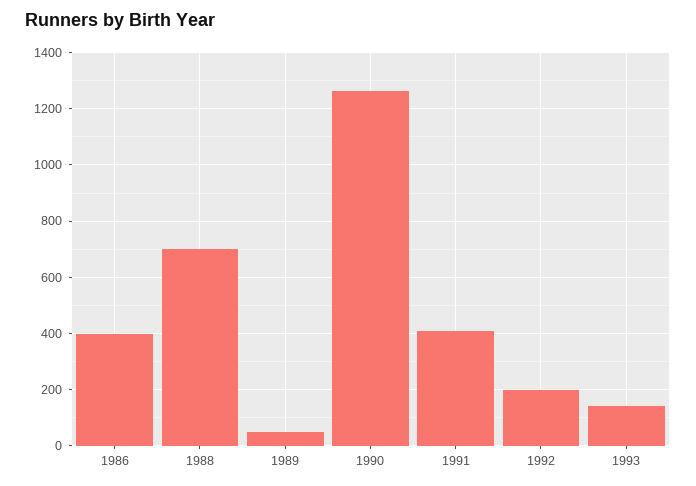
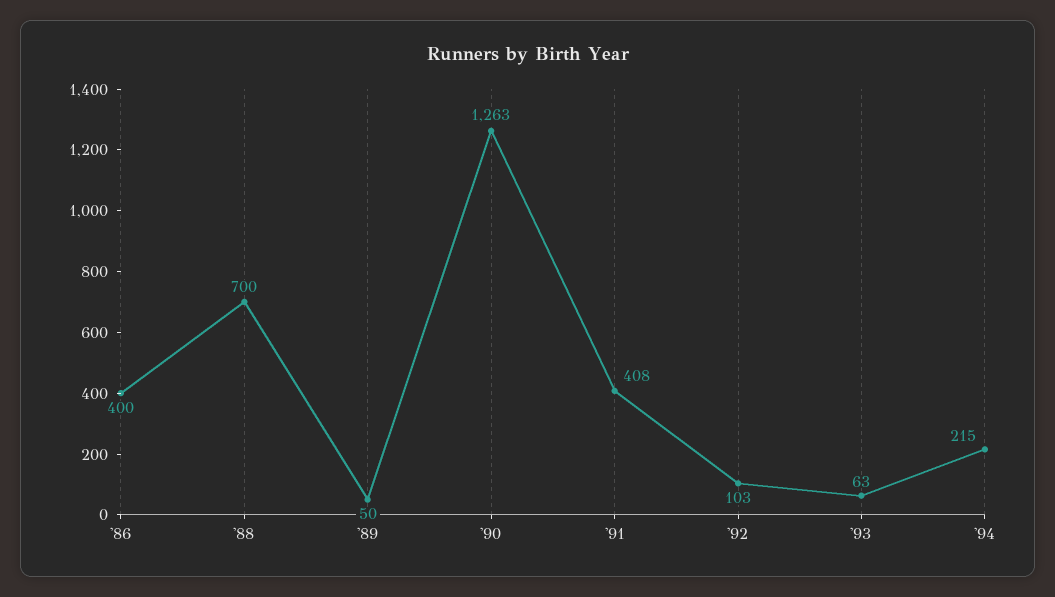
1992: 200 -> 103
1993: 150 -> 63
'94: none -> 215

